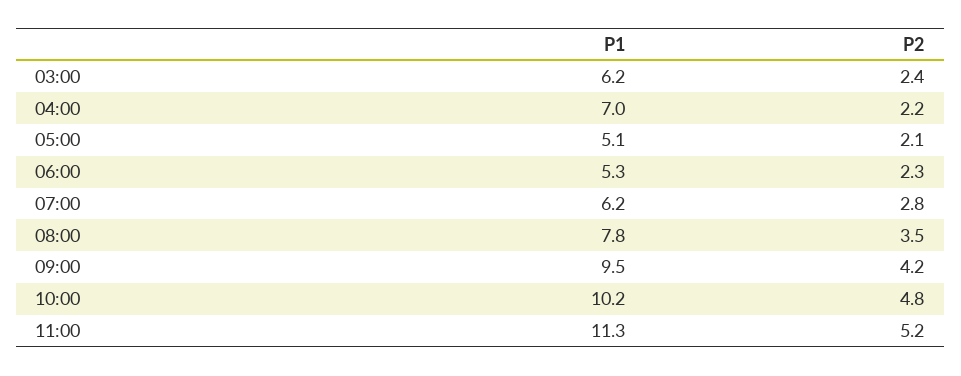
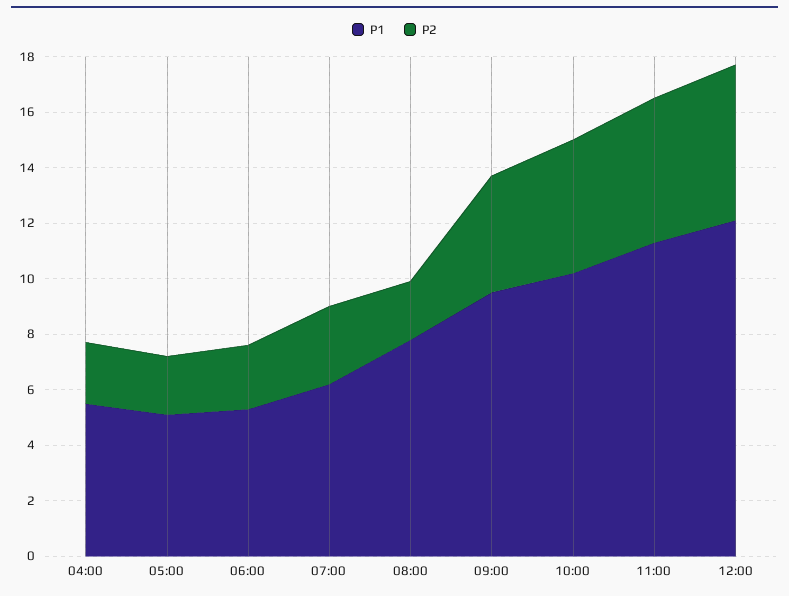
P1, 03:00: 6.2 -> none
P2, 03:00: 2.4 -> none
P1, 04:00: 7 -> 5.5
P2, 08:00: 3.5 -> 2
P1, 12:00: none -> 12
P2, 12:00: none -> 5.5

